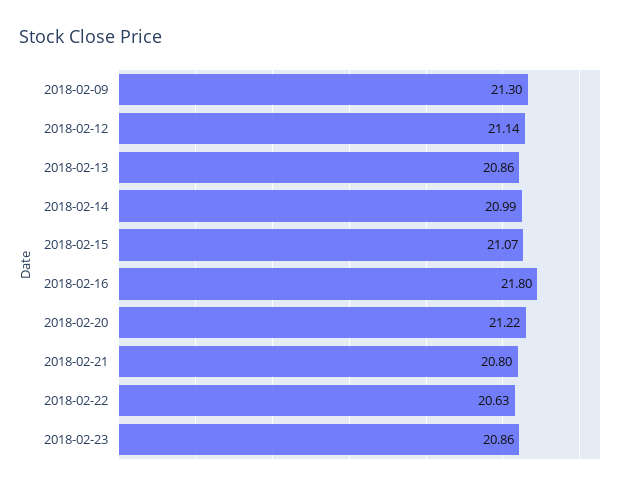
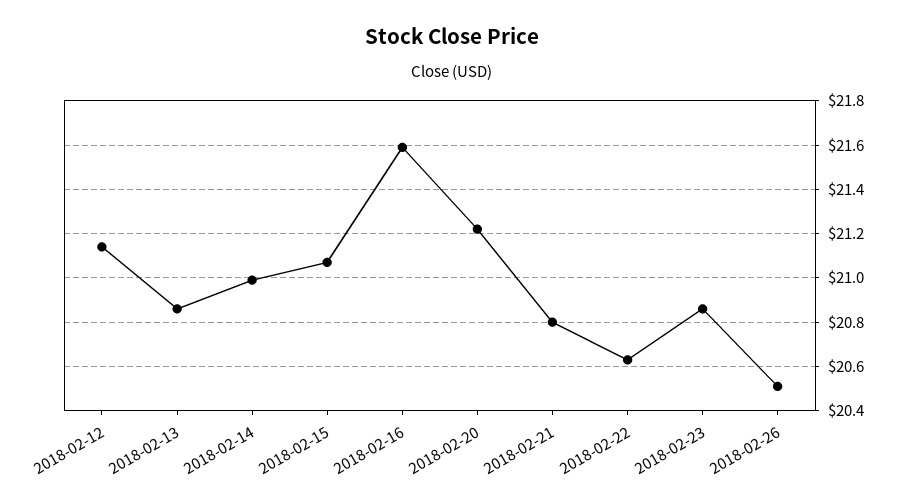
2018-02-09: 21.3 -> none
2018-02-16: 21.8 -> 21.6
2018-02-26: none -> 20.5

